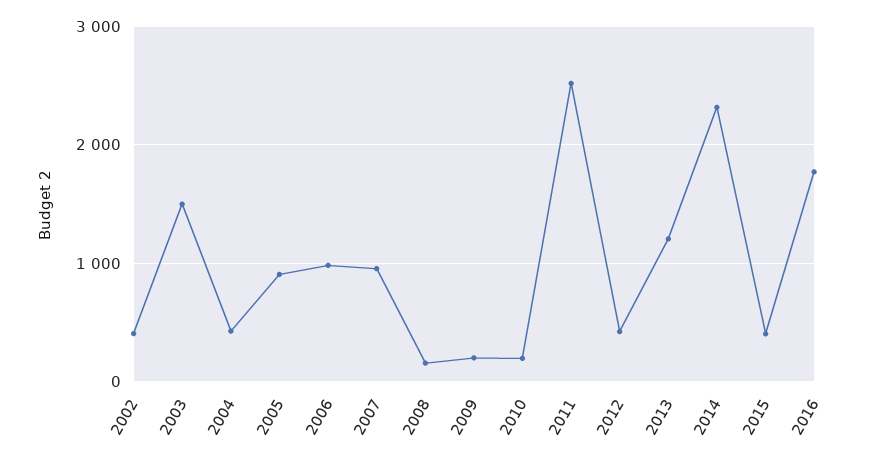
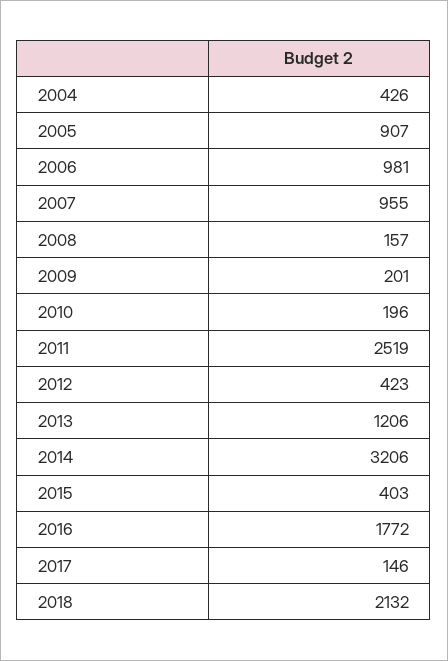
2002: 400 -> none
2003: 1500 -> none
2014: 2300 -> 3206
2017: none -> 146
2018: none -> 2132

